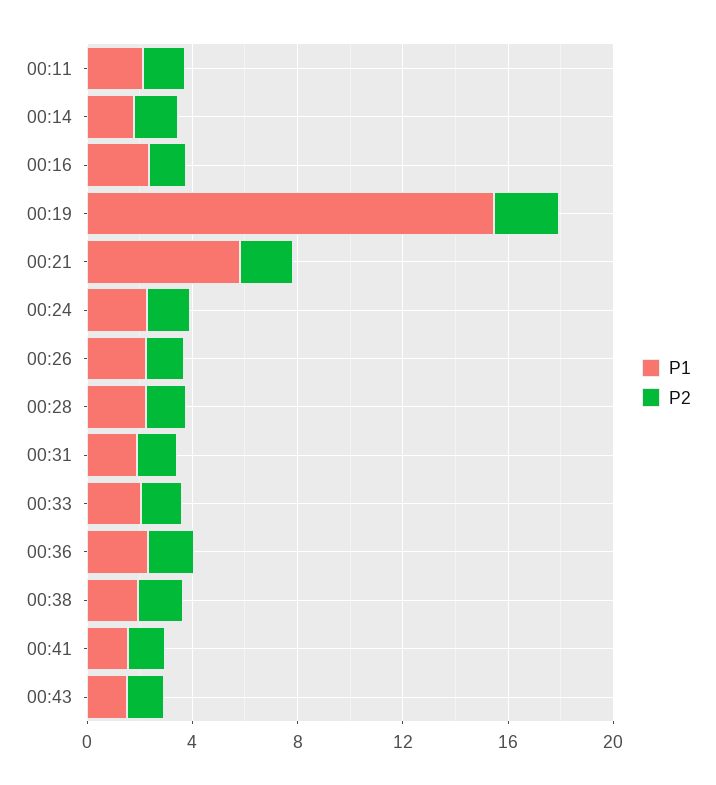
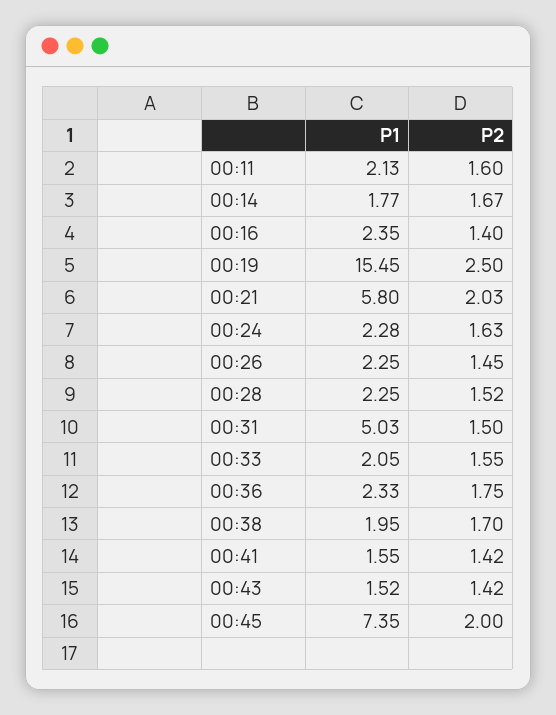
P1, 00:31: 2 -> 5.03
P1, 00:45: none -> 7.35
P2, 00:45: none -> 2

